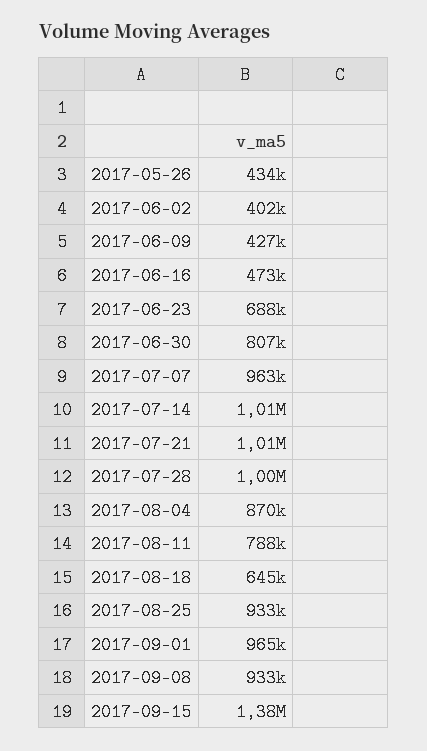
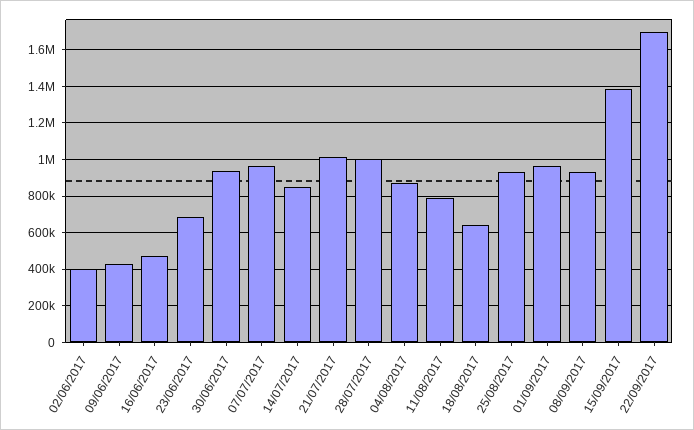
2017-05-26: 434000 -> none
2017-06-30: 807000 -> 950000
2017-07-14: 1010000 -> 850000
22/09/2017: none -> 1700000

